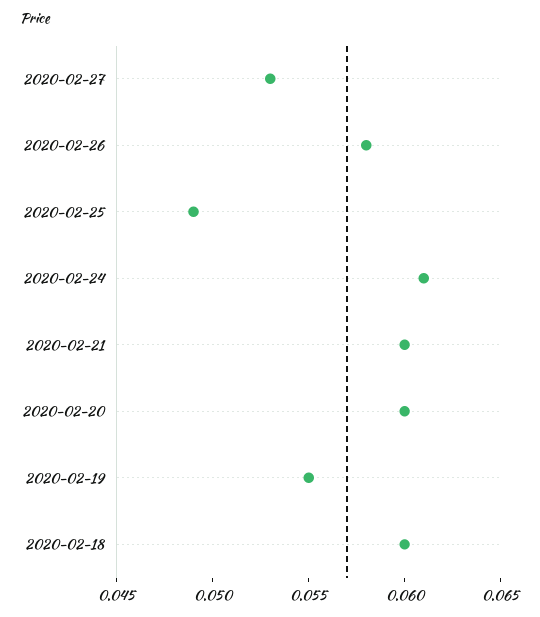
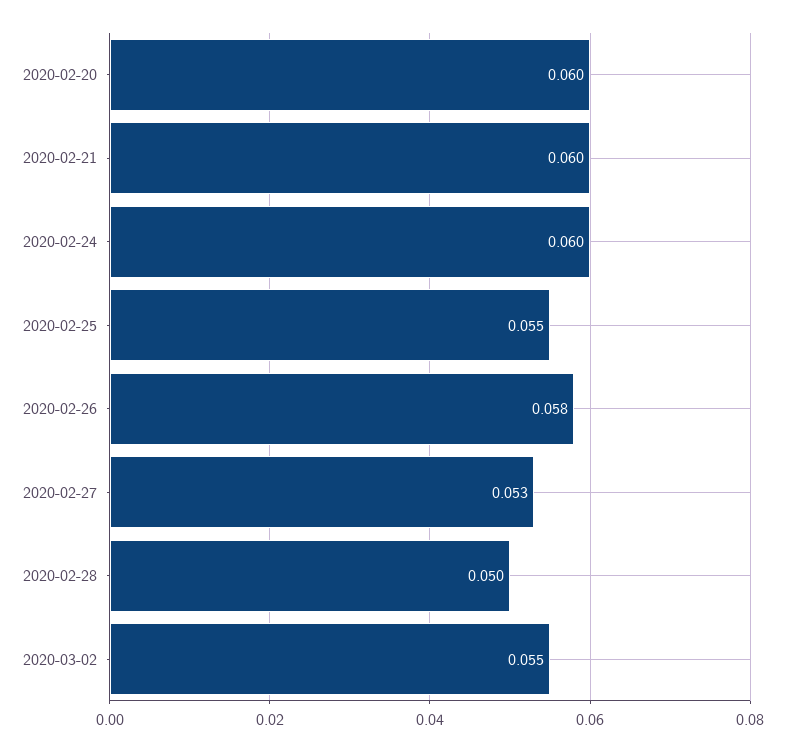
2020-02-25: 0.049 -> 0.055
2020-02-24: 0.061 -> 0.06
2020-02-19: 0.055 -> none
2020-02-18: 0.06 -> none
2020-02-28: none -> 0.05
2020-03-02: none -> 0.055

